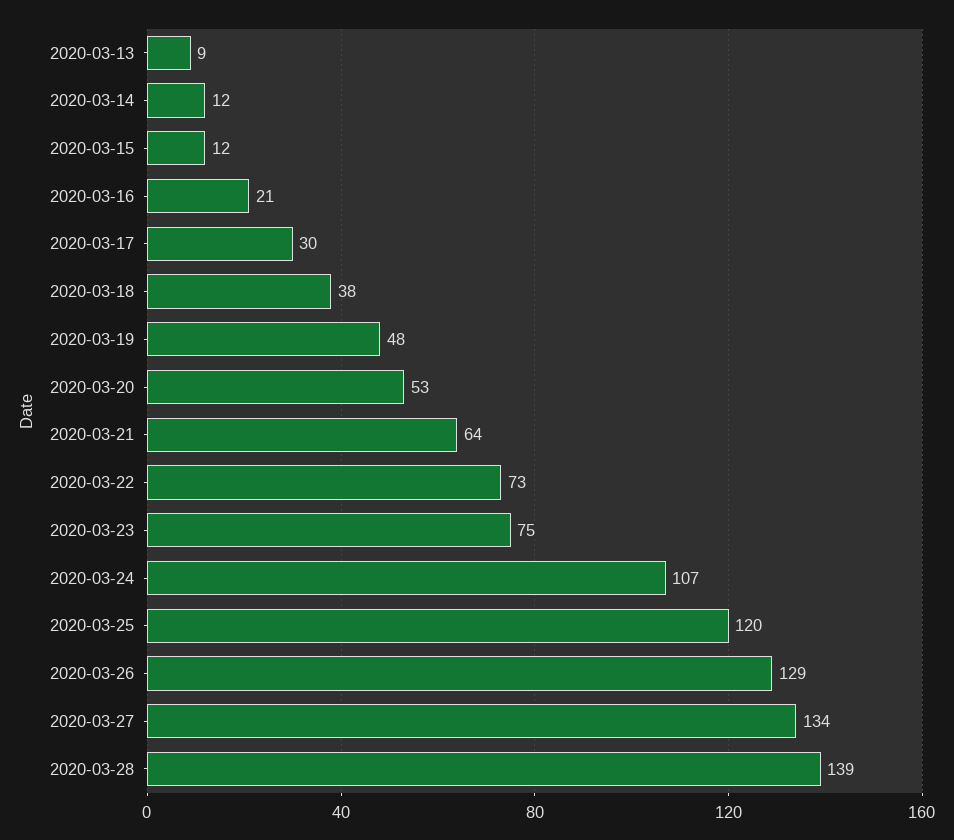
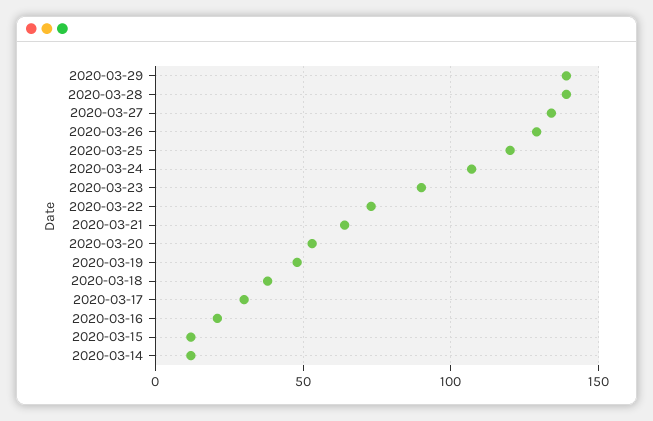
2020-03-13: 9 -> none
2020-03-23: 75 -> 90
2020-03-29: none -> 140

